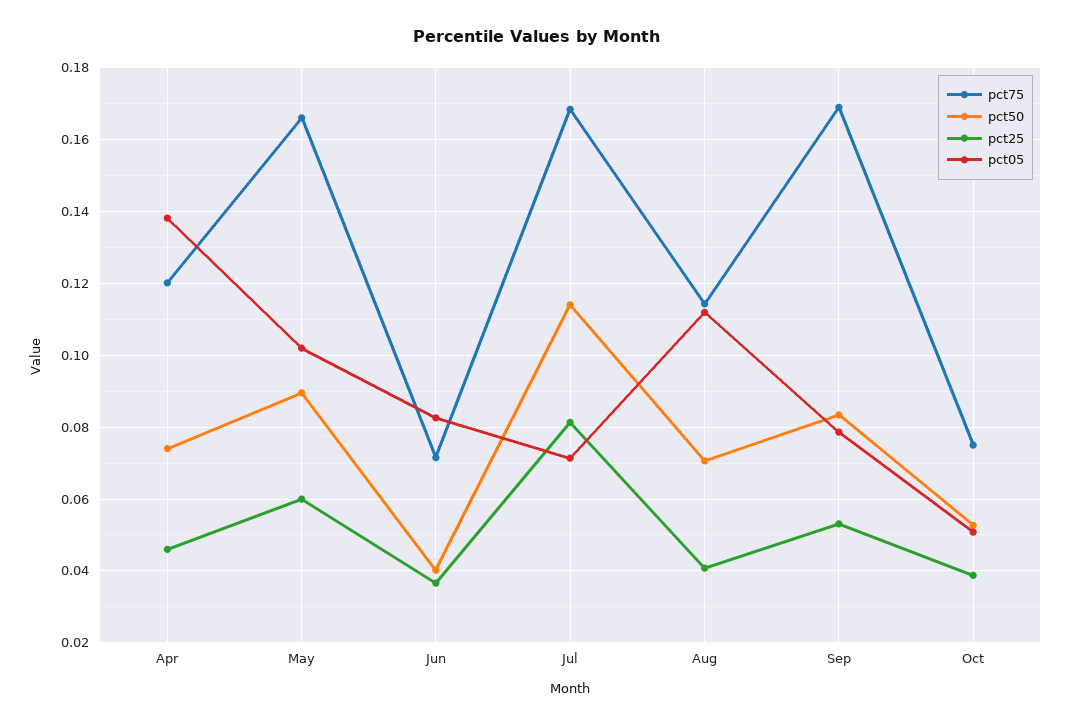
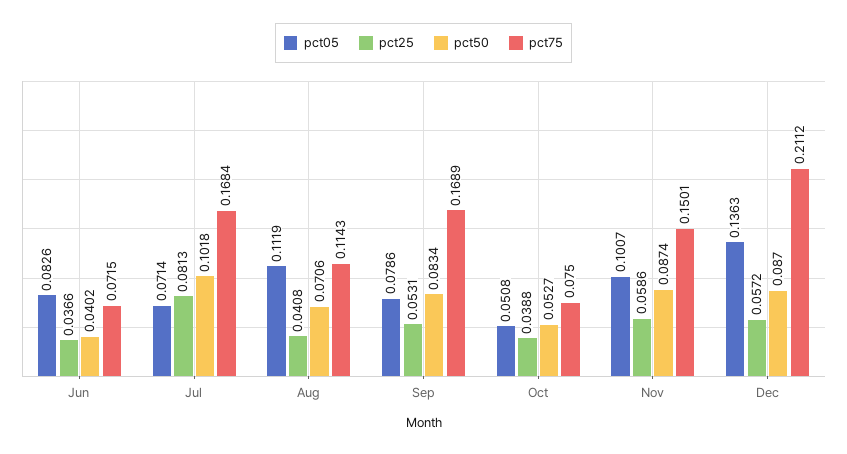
pct75, Apr: 0.12 -> none
pct50, Apr: 0.074 -> none
pct25, Apr: 0.046 -> none
pct05, Apr: 0.138 -> none
pct75, May: 0.166 -> none
pct50, May: 0.09 -> none
pct25, May: 0.06 -> none
pct05, May: 0.102 -> none
pct50, Jul: 0.114 -> 0.1018
pct05, Nov: none -> 0.1007
pct25, Nov: none -> 0.0586
pct50, Nov: none -> 0.0874
pct75, Nov: none -> 0.1501
pct05, Dec: none -> 0.1363
pct25, Dec: none -> 0.0572
pct50, Dec: none -> 0.087
pct75, Dec: none -> 0.2112

